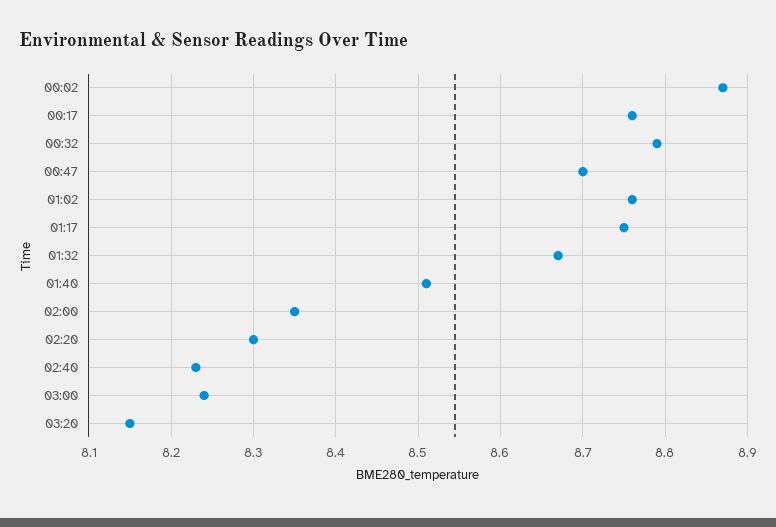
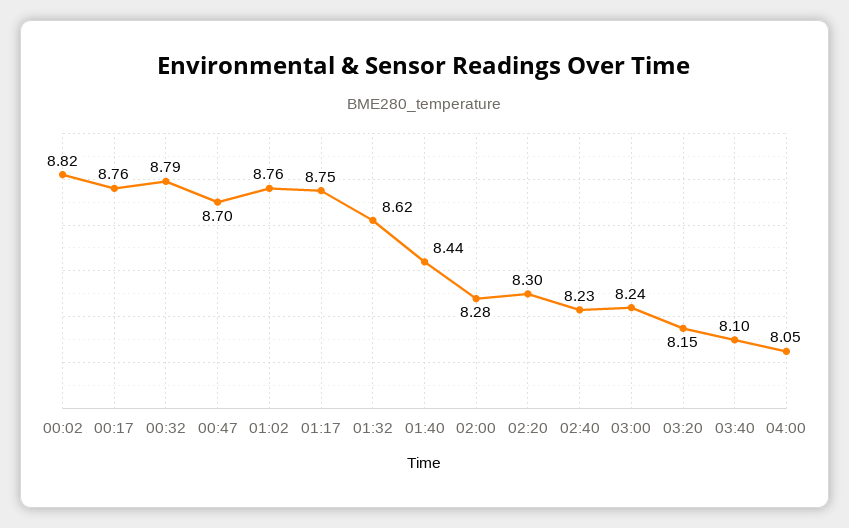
00:02: 8.87 -> 8.82
01:32: 8.67 -> 8.62
01:40: 8.51 -> 8.44
02:00: 8.35 -> 8.28
03:40: none -> 8.1
04:00: none -> 8.05

